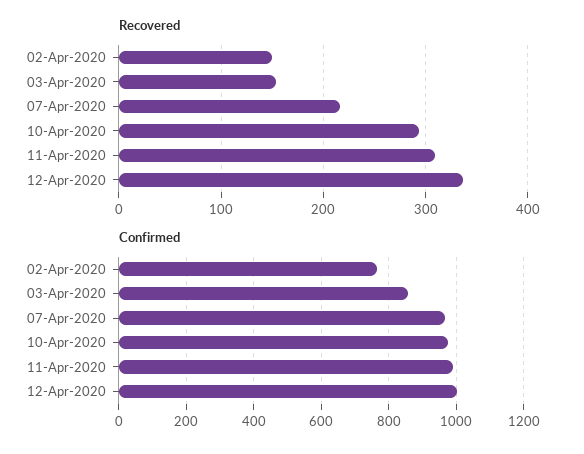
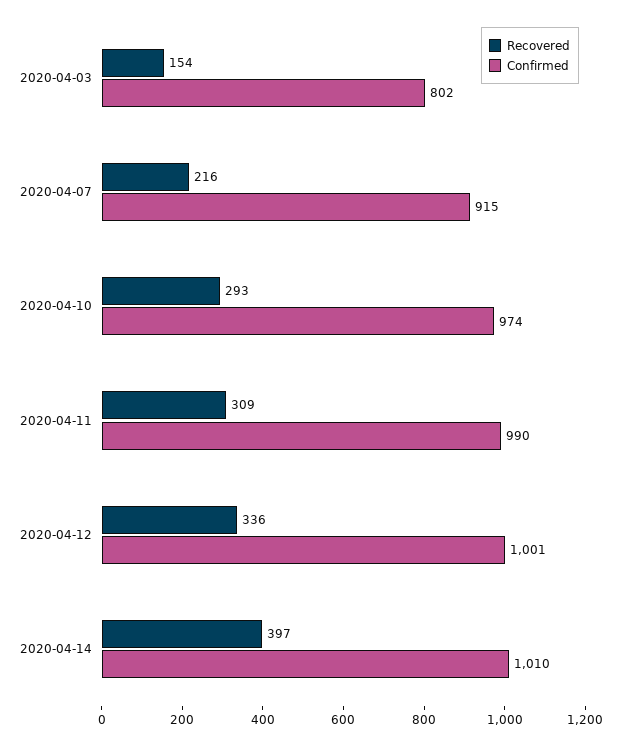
Recovered, 02-Apr-2020: 150 -> none
Confirmed, 02-Apr-2020: 760 -> none
Confirmed, 03-Apr-2020: 860 -> 802
Confirmed, 07-Apr-2020: 960 -> 915
Recovered, 2020-04-14: none -> 397
Confirmed, 2020-04-14: none -> 1010

